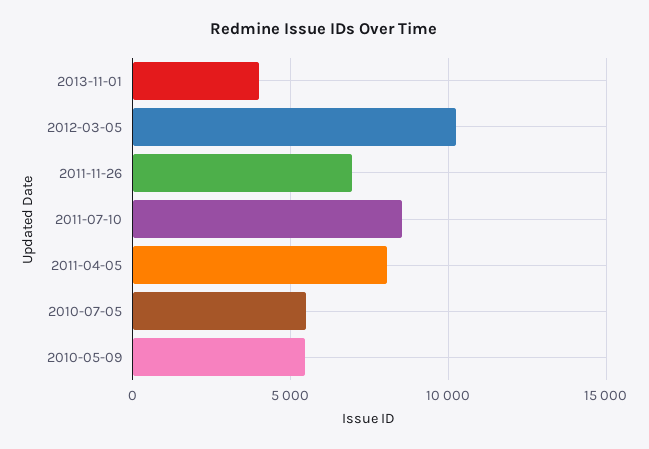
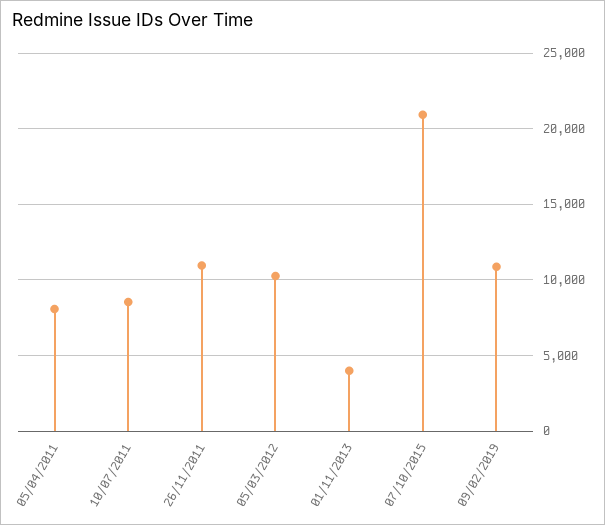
2011-11-26: 7000 -> 11000
2010-07-05: 5500 -> none
2010-05-09: 5500 -> none
07/10/2015: none -> 21000
09/02/2019: none -> 11000

